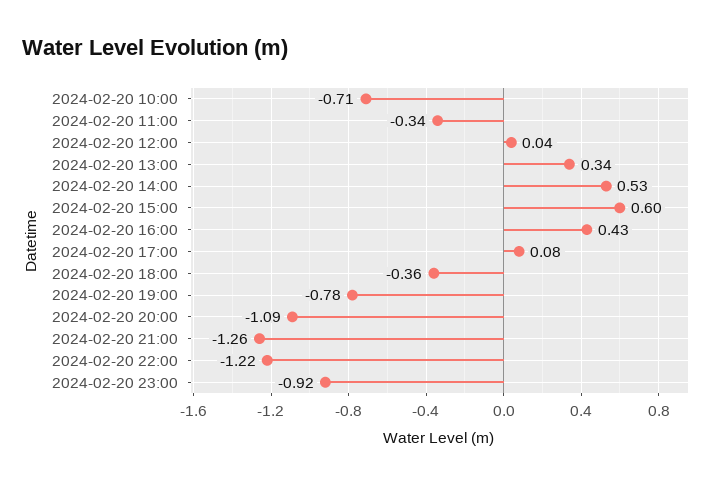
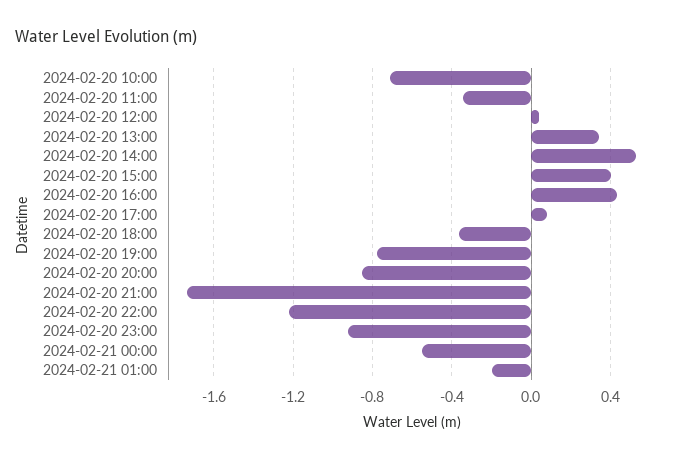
2024-02-20 15:00: 0.6 -> 0.4
2024-02-20 20:00: -1.09 -> -0.85
2024-02-20 21:00: -1.26 -> -1.75
2024-02-21 00:00: none -> -0.55
2024-02-21 01:00: none -> -0.2

